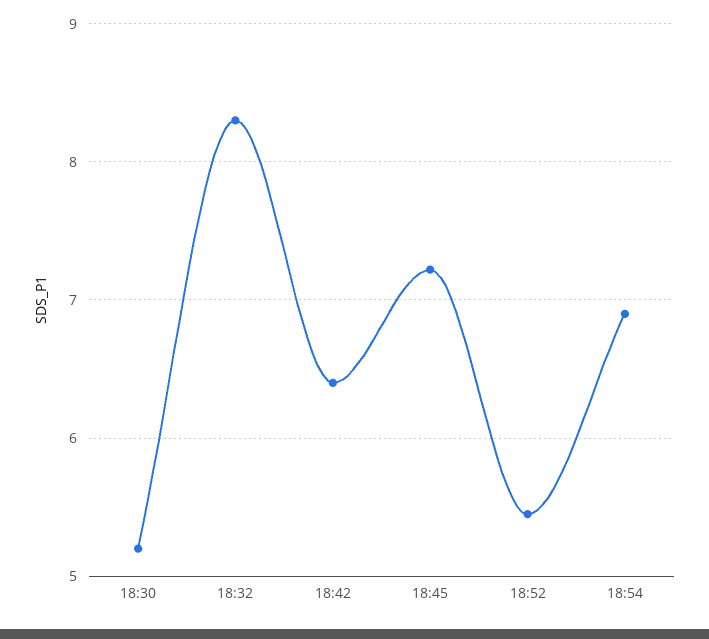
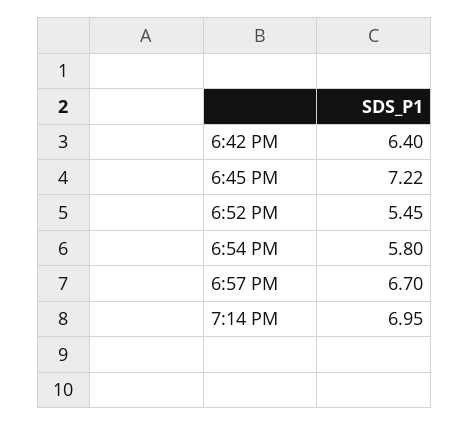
18:30: 5.2 -> none
18:32: 8.3 -> none
18:54: 6.9 -> 5.8
6:57 PM: none -> 6.7
7:14 PM: none -> 6.95

